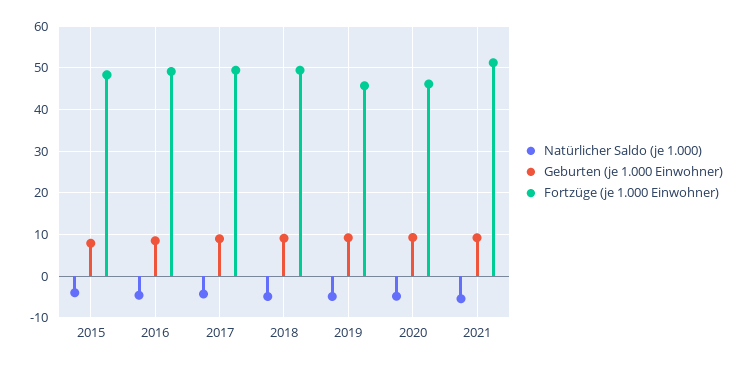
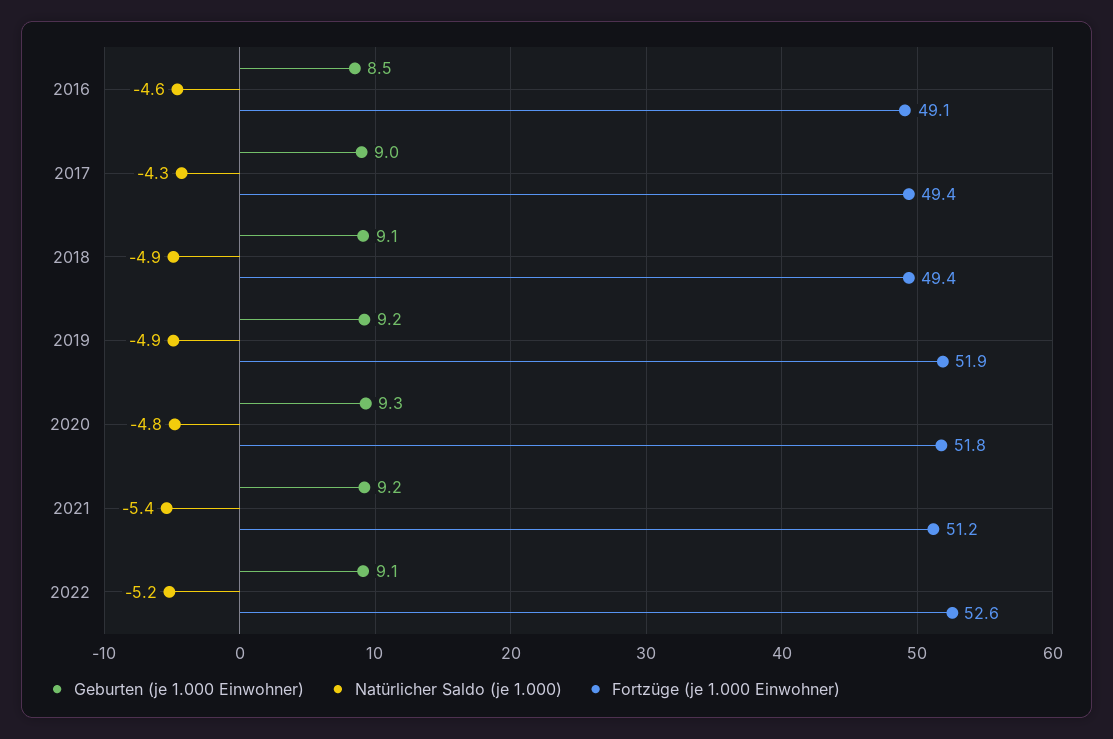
Natürlicher Saldo (je 1.000), 2015: -4 -> none
Geburten (je 1.000 Einwohner), 2015: 8 -> none
Fortzüge (je 1.000 Einwohner), 2015: 48 -> none
Fortzüge (je 1.000 Einwohner), 2019: 46 -> 51.9
Fortzüge (je 1.000 Einwohner), 2020: 46 -> 51.8
Geburten (je 1.000 Einwohner), 2022: none -> 9.1
Natürlicher Saldo (je 1.000), 2022: none -> -5.2
Fortzüge (je 1.000 Einwohner), 2022: none -> 52.6

